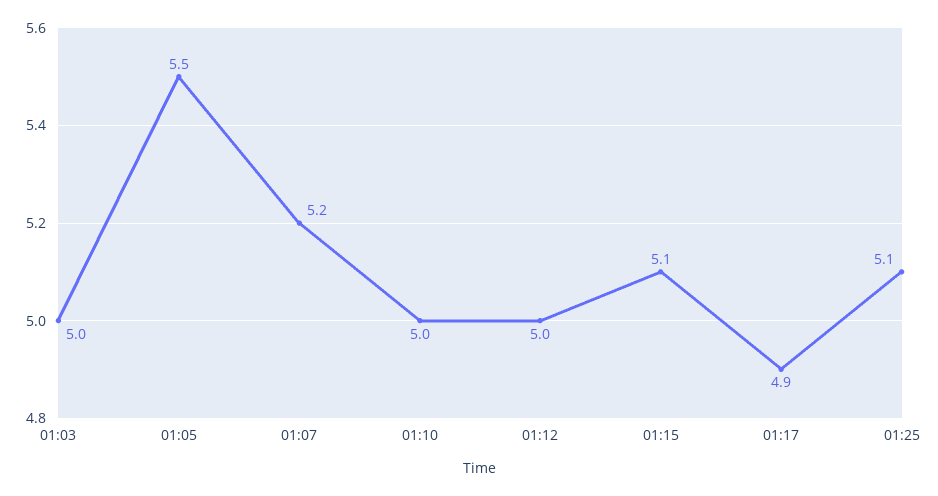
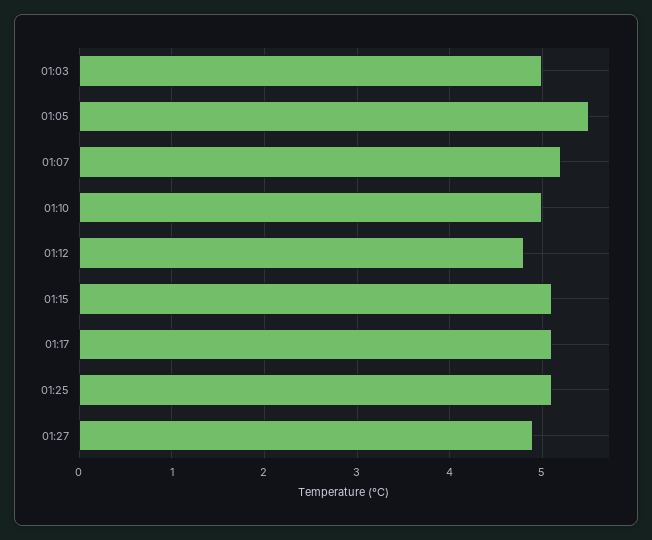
01:12: 5 -> 4.8
01:17: 4.9 -> 5.1
01:27: none -> 4.9

